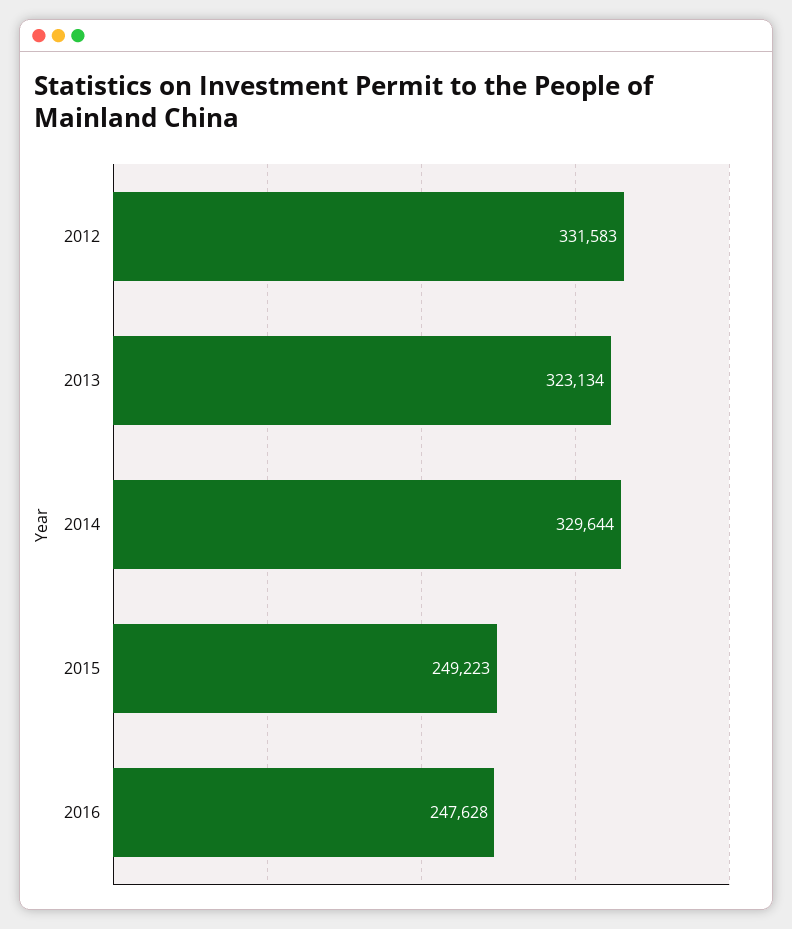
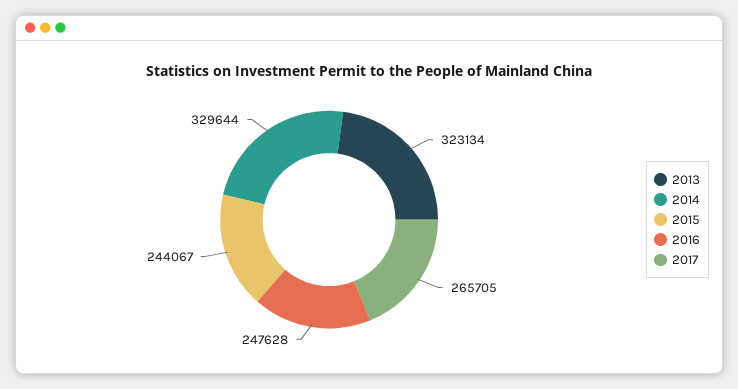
2012: 331583 -> none
2015: 249223 -> 244067
2017: none -> 265705

